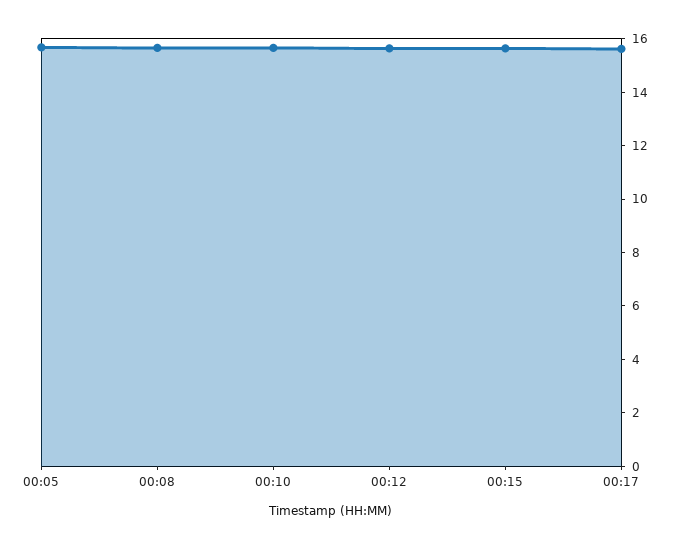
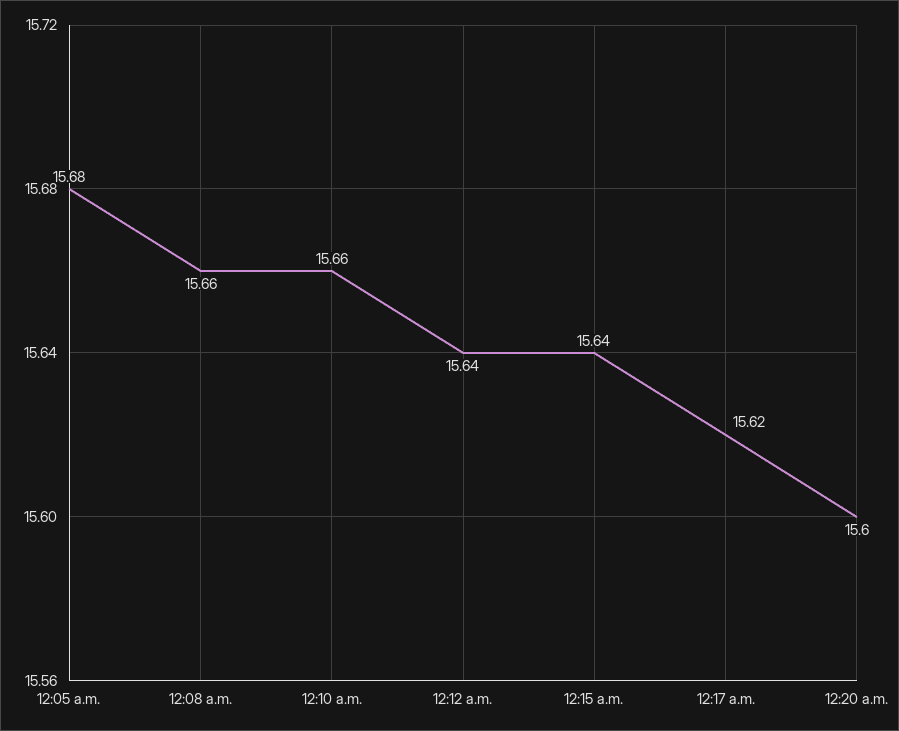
12:20 a.m.: none -> 15.6

